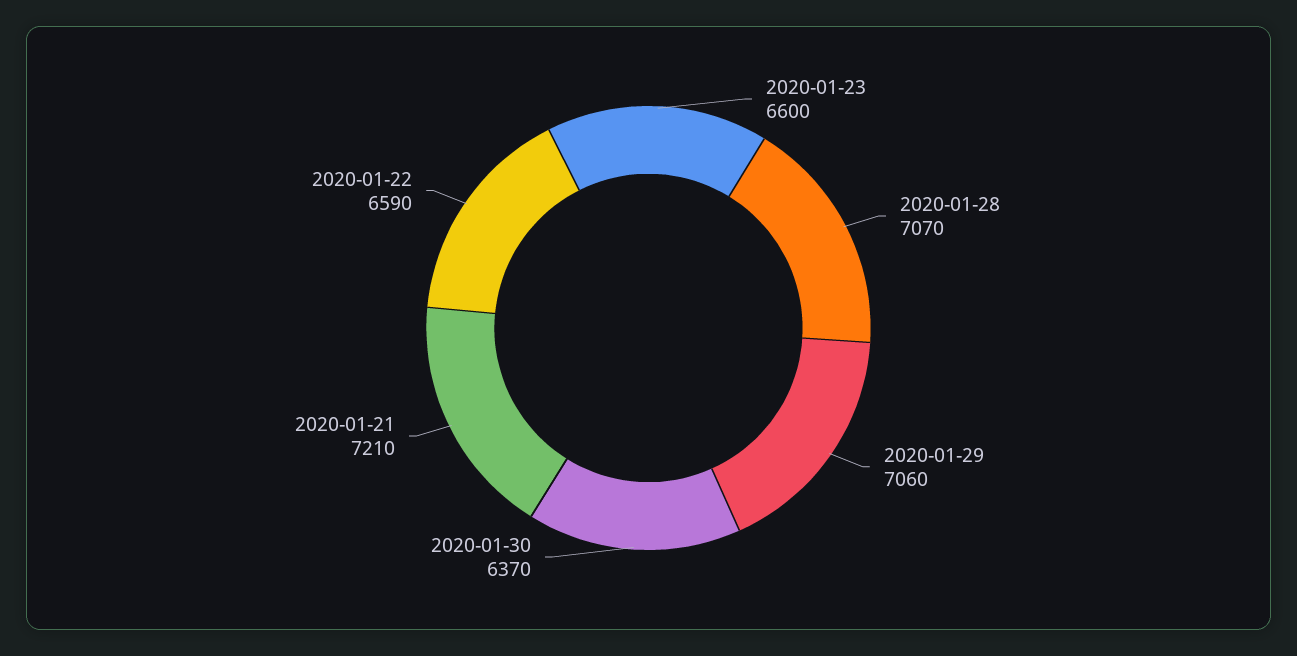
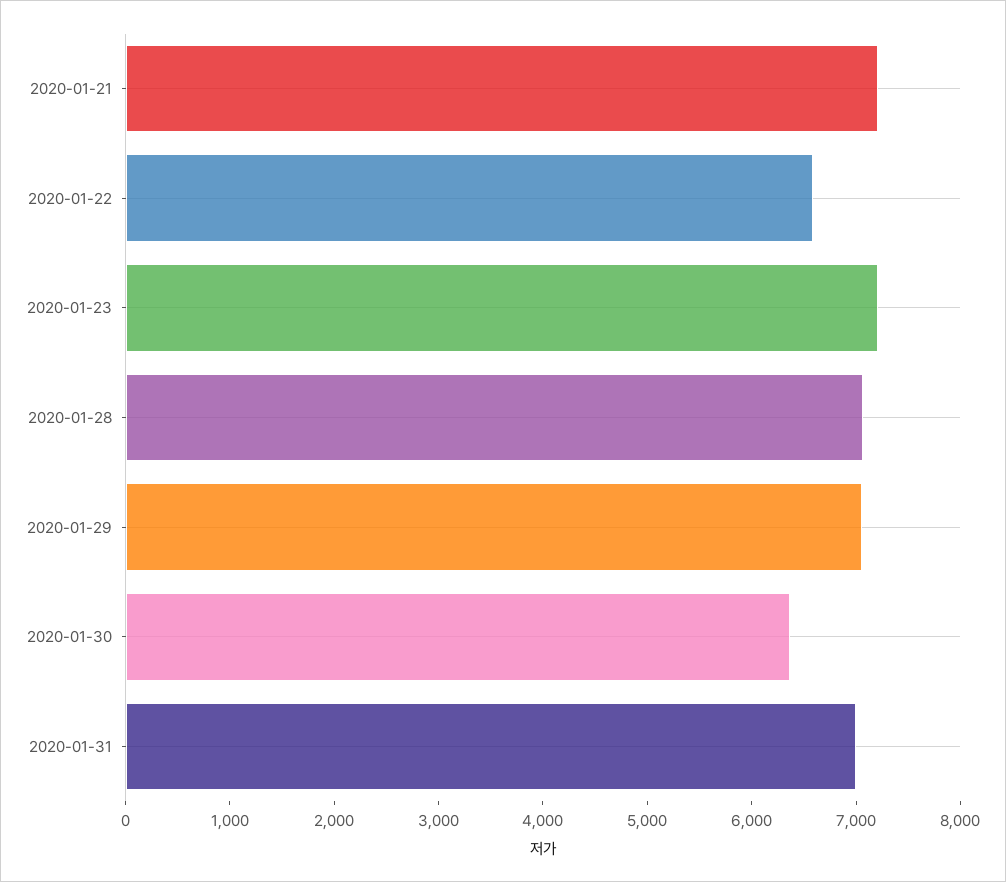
2020-01-23: 6600 -> 7200
2020-01-31: none -> 7000

